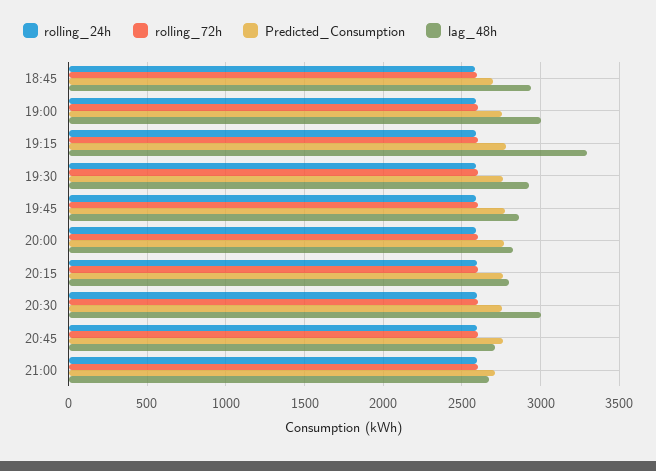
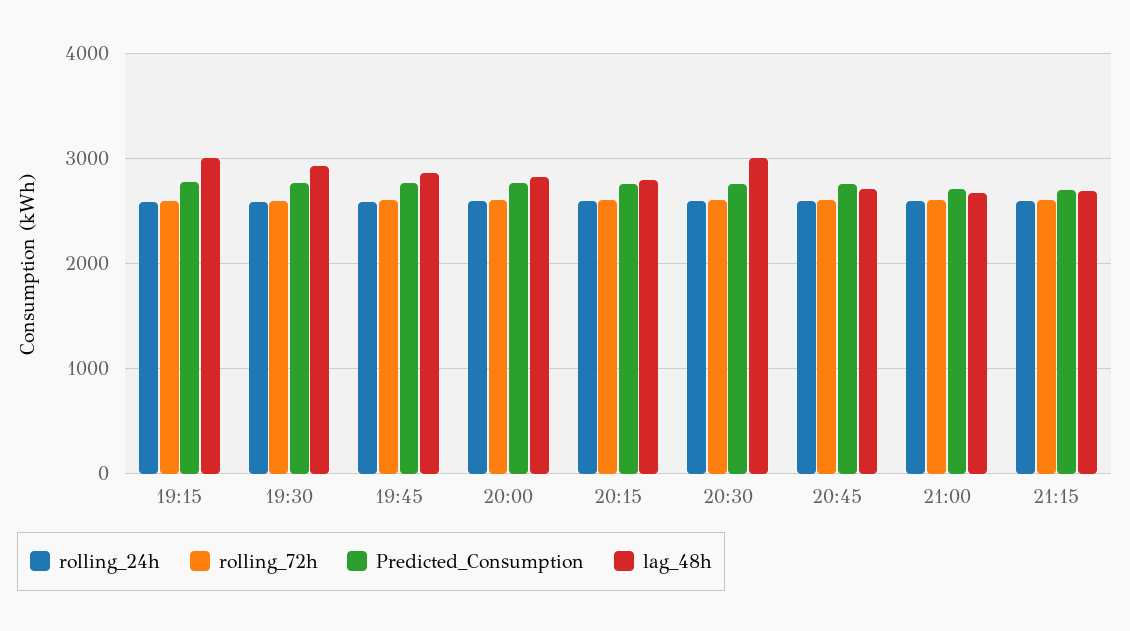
rolling_24h, 18:45: 2600 -> none
rolling_72h, 18:45: 2600 -> none
Predicted_Consumption, 18:45: 2700 -> none
lag_48h, 18:45: 2950 -> none
rolling_24h, 19:00: 2600 -> none
rolling_72h, 19:00: 2600 -> none
Predicted_Consumption, 19:00: 2750 -> none
lag_48h, 19:00: 3000 -> none
lag_48h, 19:15: 3300 -> 3000
rolling_24h, 21:15: none -> 2600
rolling_72h, 21:15: none -> 2600
Predicted_Consumption, 21:15: none -> 2700
lag_48h, 21:15: none -> 2700

